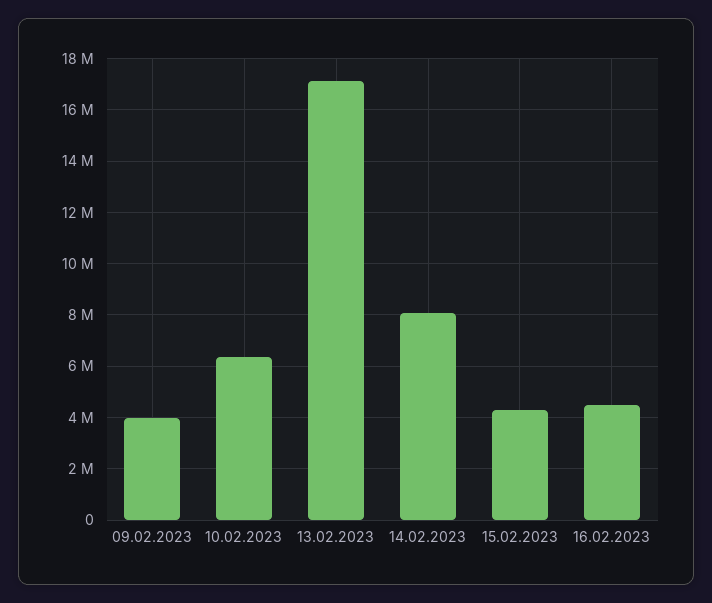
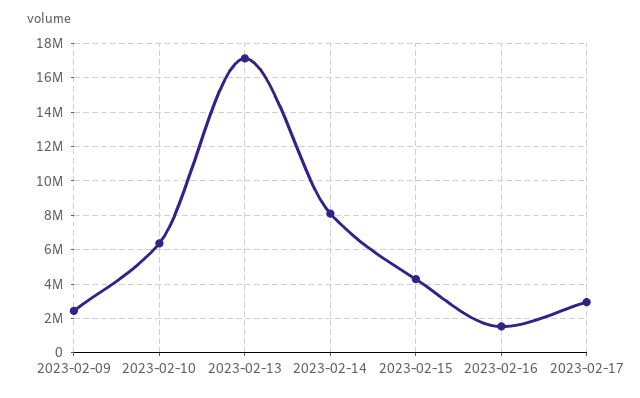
09.02.2023: 4000000 -> 2500000
16.02.2023: 4500000 -> 1500000
2023-02-17: none -> 3000000

